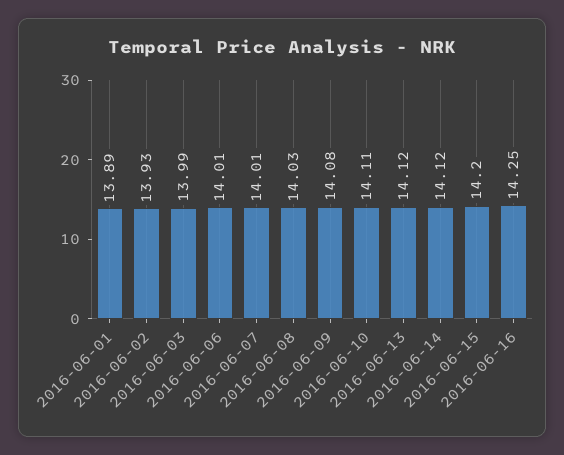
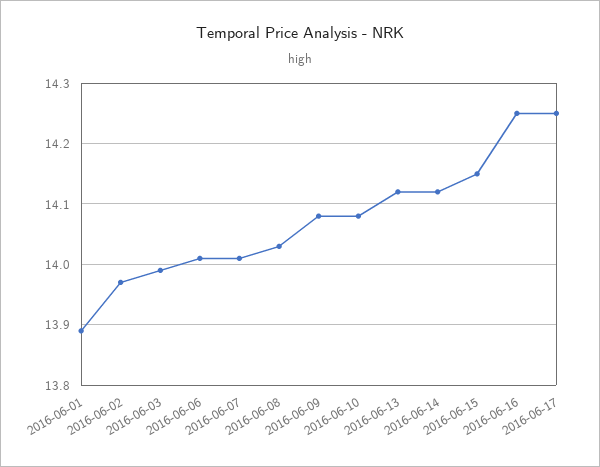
2016-06-02: 13.93 -> 13.97
2016-06-10: 14.11 -> 14.08
2016-06-15: 14.2 -> 14.15
2016-06-17: none -> 14.25

